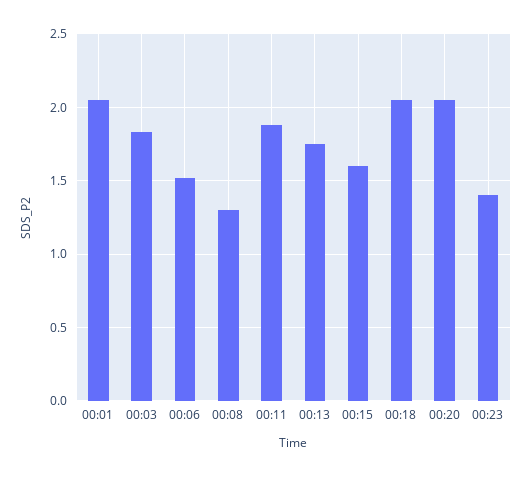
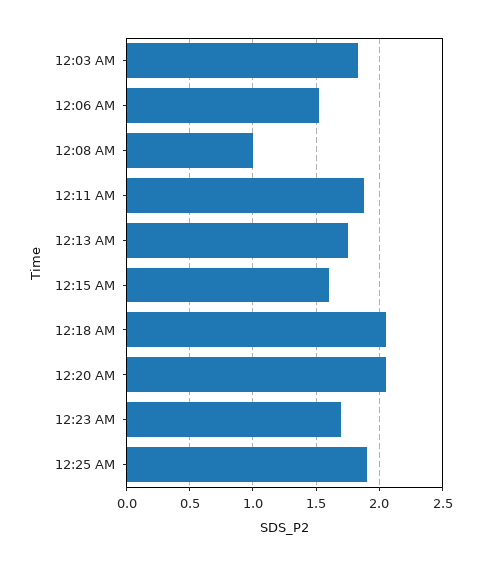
00:01: 2.05 -> none
00:08: 1.3 -> 1
00:23: 1.4 -> 1.7
12:25 AM: none -> 1.9

